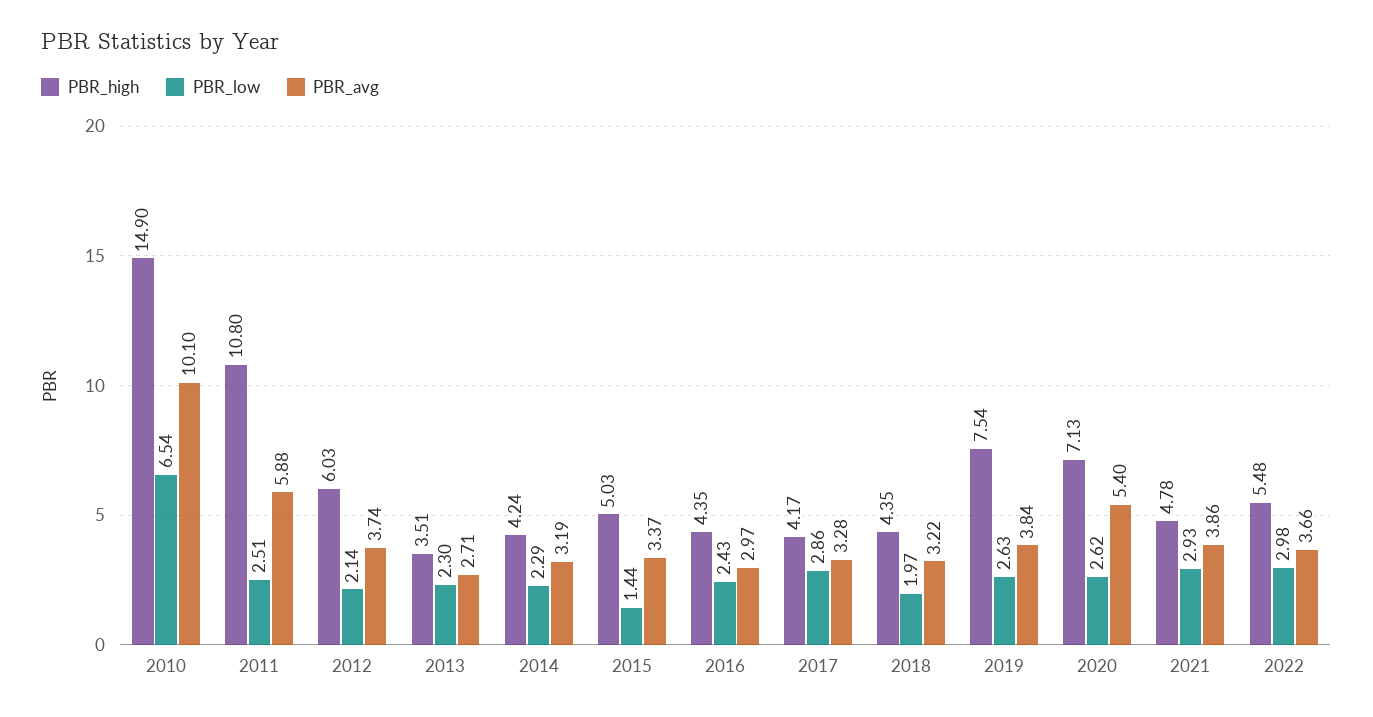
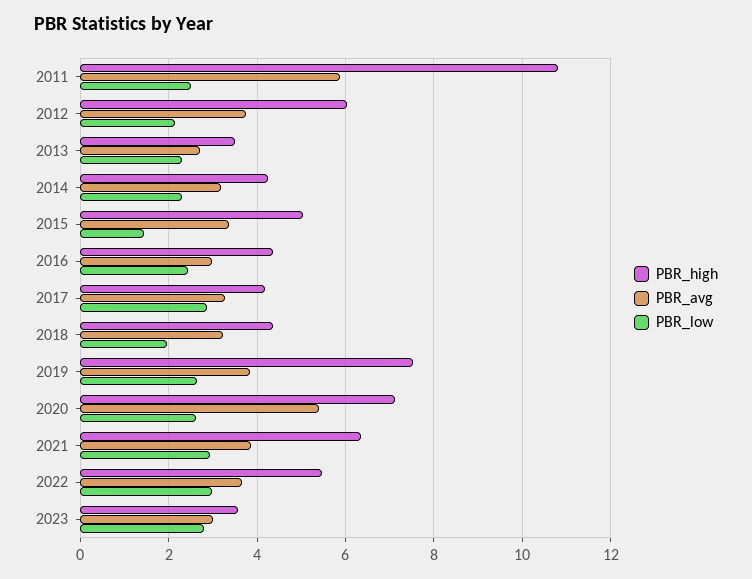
PBR_high, 2010: 14.9 -> none
PBR_low, 2010: 6.54 -> none
PBR_avg, 2010: 10.1 -> none
PBR_high, 2021: 4.78 -> 6.4
PBR_high, 2023: none -> 3.6
PBR_avg, 2023: none -> 3
PBR_low, 2023: none -> 2.8

